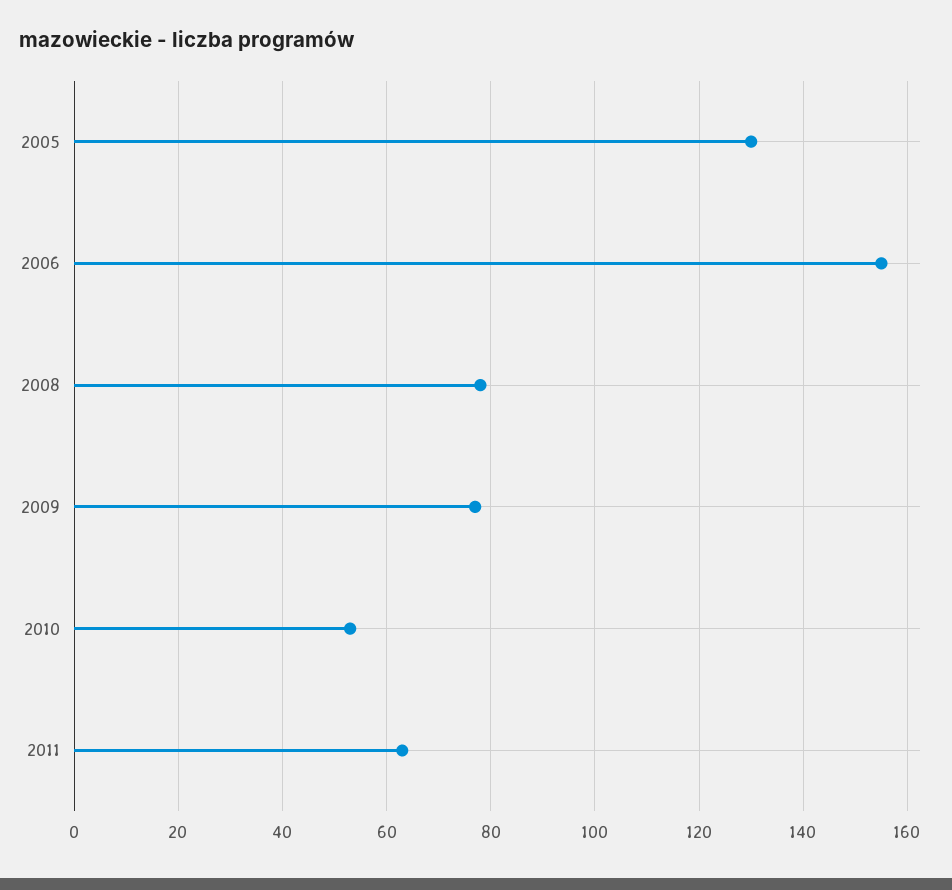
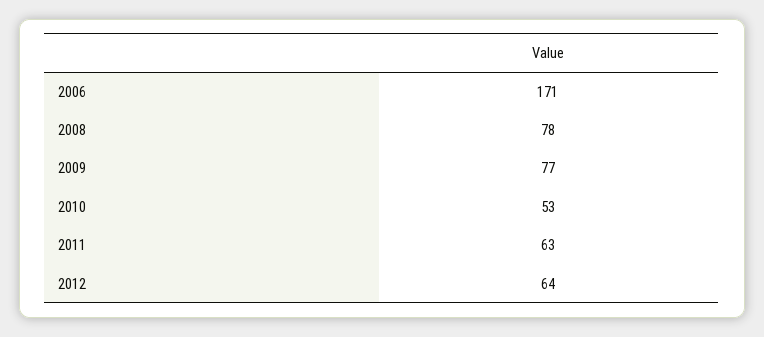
2005: 130 -> none
2006: 155 -> 171
2012: none -> 64

